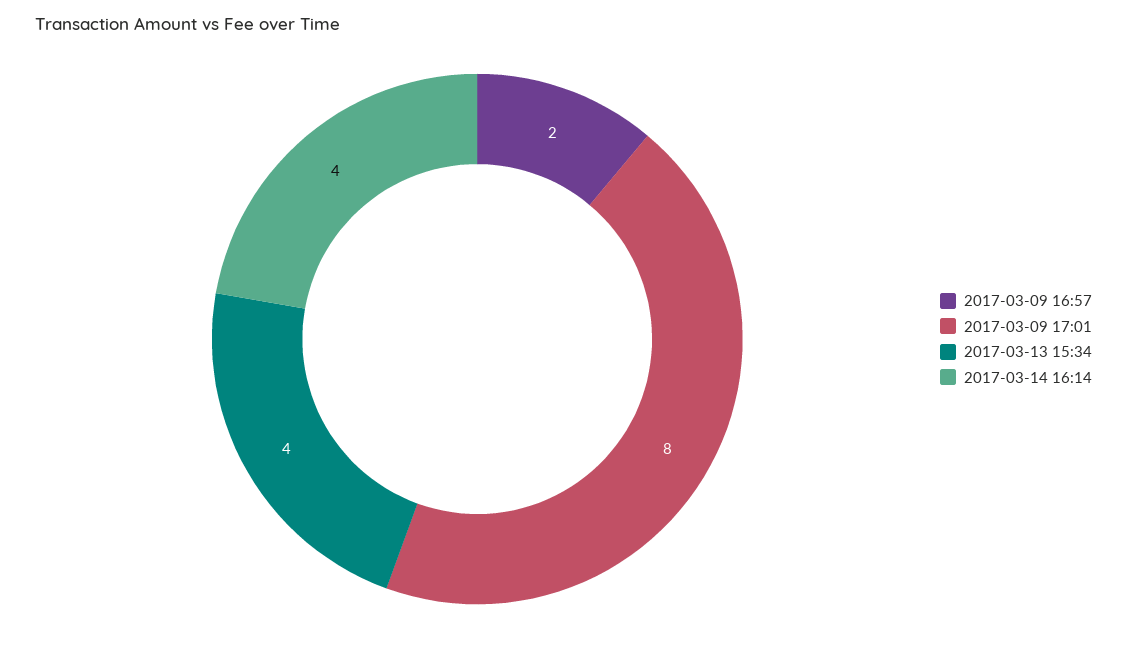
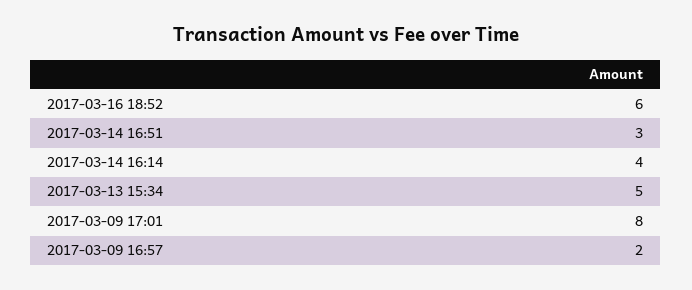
2017-03-13 15:34: 4 -> 5
2017-03-16 18:52: none -> 6
2017-03-14 16:51: none -> 3

